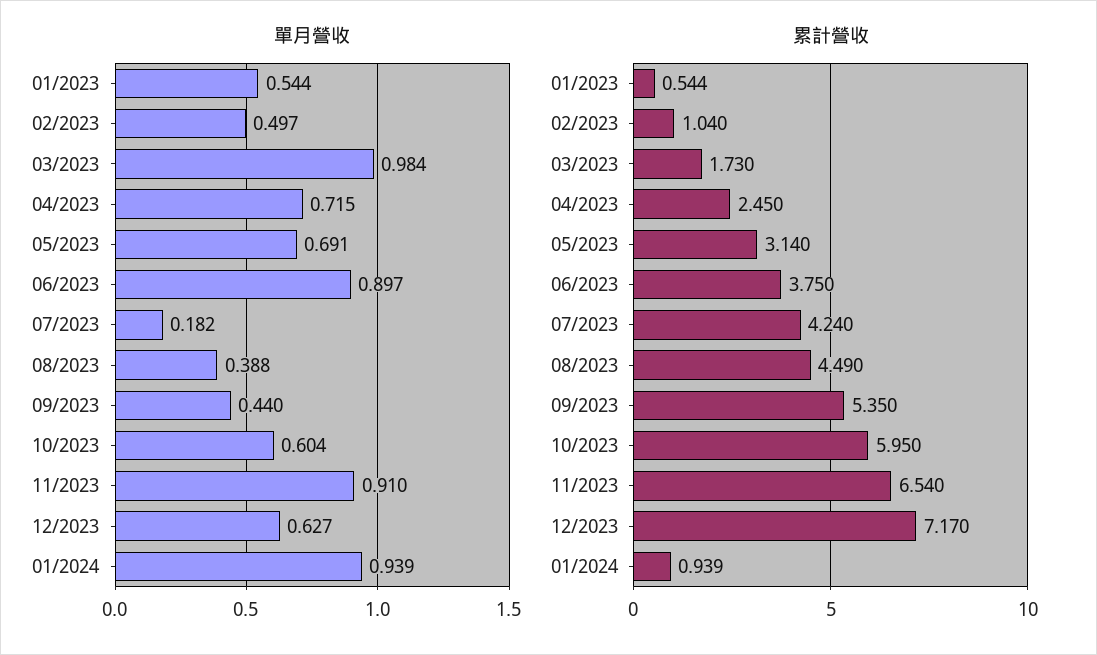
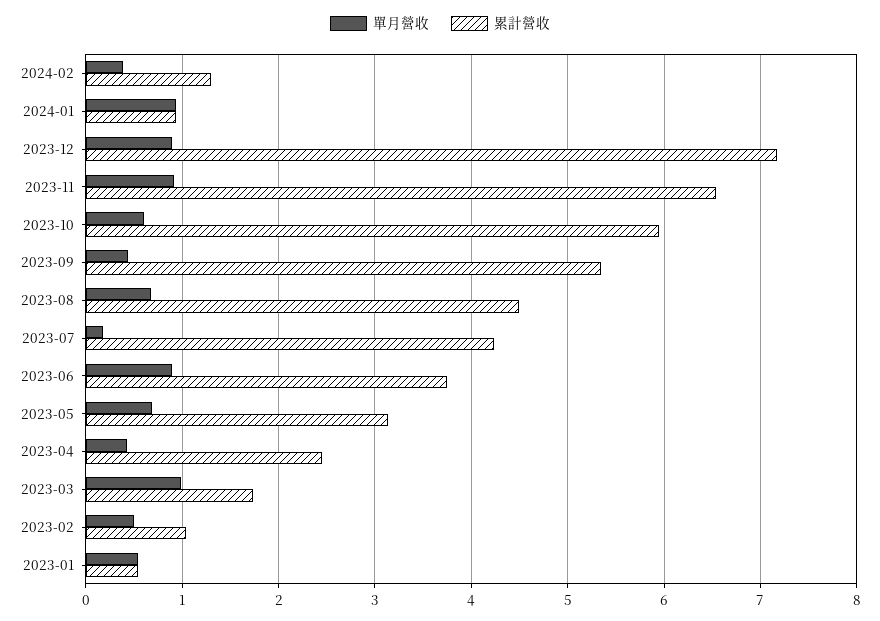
單月營收, 04/2023: 0.715 -> 0.4
單月營收, 08/2023: 0.388 -> 0.7
單月營收, 12/2023: 0.627 -> 0.9
單月營收, 2024-02: none -> 0.4
累計營收, 2024-02: none -> 1.3

